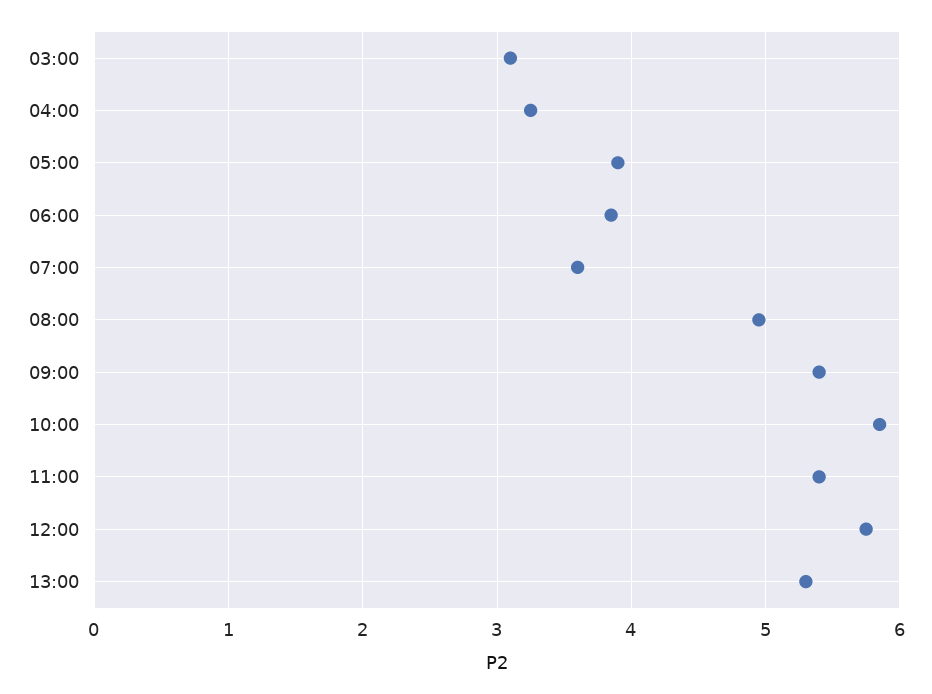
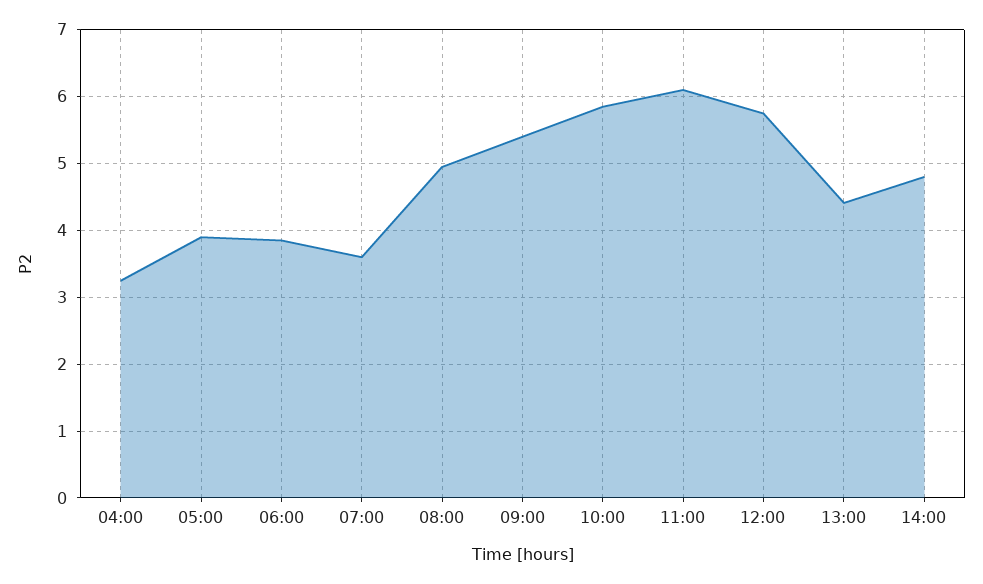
03:00: 3.1 -> none
11:00: 5.4 -> 6.1
13:00: 5.3 -> 4.4
14:00: none -> 4.8

